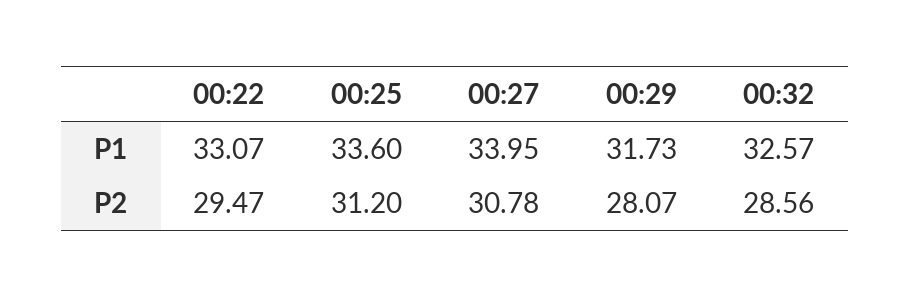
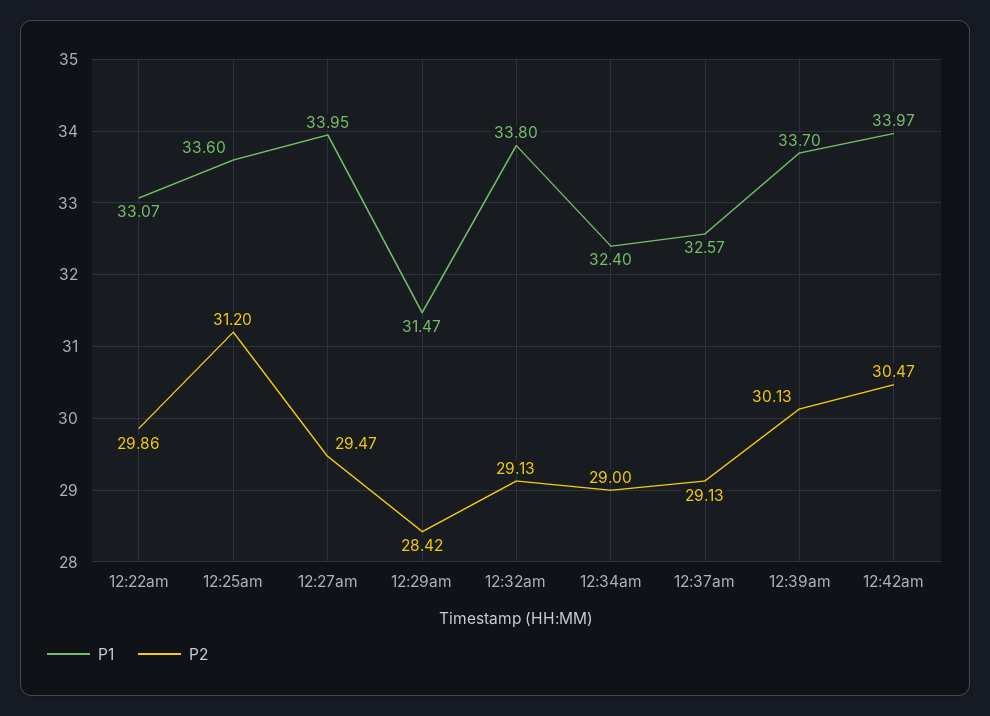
P1, 00:29: 31.73 -> 31.47
P1, 00:32: 32.57 -> 33.8
P2, 00:22: 29.47 -> 29.86
P2, 00:27: 30.78 -> 29.47
P2, 00:29: 28.07 -> 28.42
P2, 00:32: 28.56 -> 29.13
P1, 12:34am: none -> 32.4
P2, 12:34am: none -> 29
P1, 12:37am: none -> 32.57
P2, 12:37am: none -> 29.13
P1, 12:39am: none -> 33.7
P2, 12:39am: none -> 30.13
P1, 12:42am: none -> 33.97
P2, 12:42am: none -> 30.47

